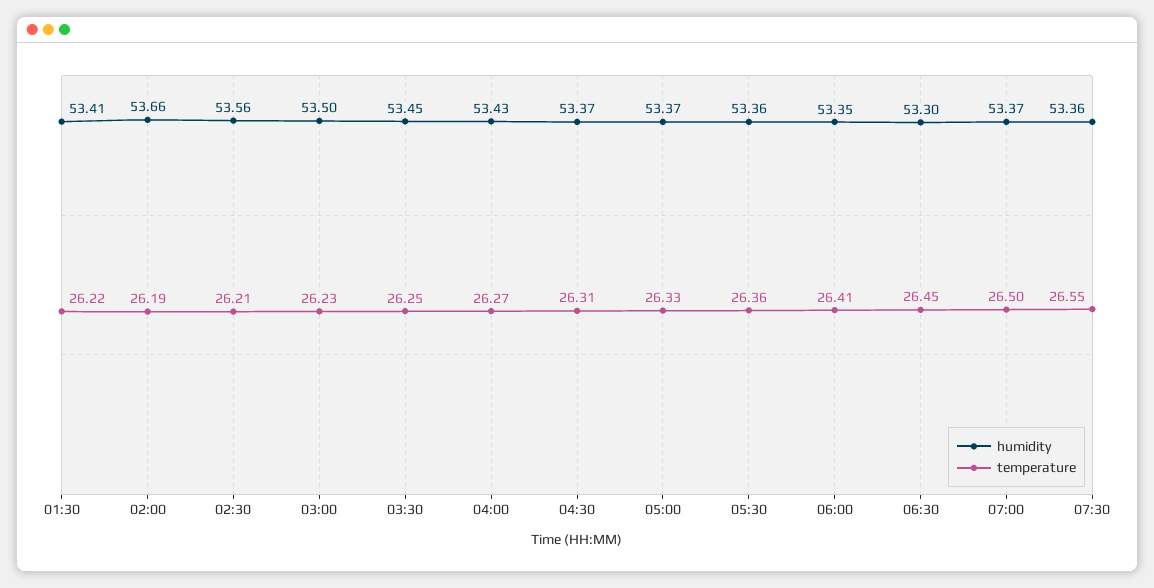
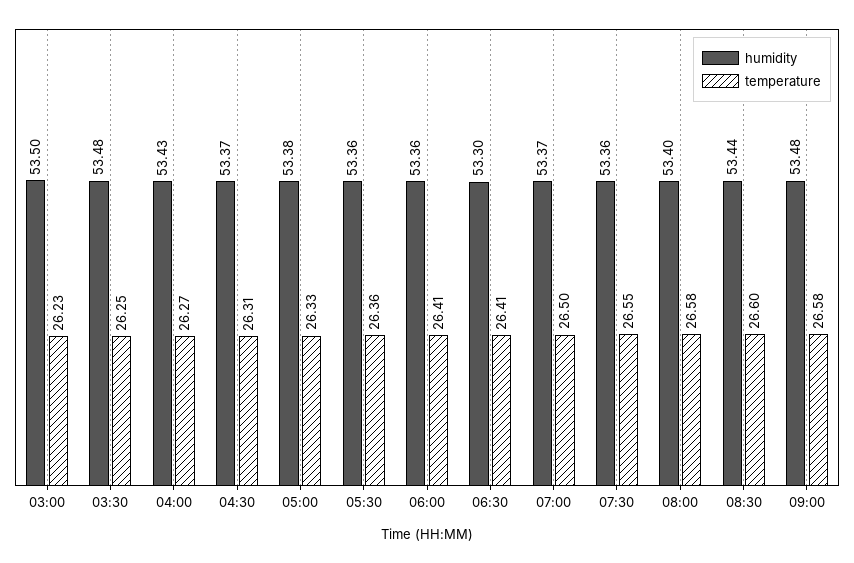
humidity, 01:30: 53.41 -> none
temperature, 01:30: 26.22 -> none
humidity, 02:00: 53.66 -> none
temperature, 02:00: 26.19 -> none
humidity, 02:30: 53.56 -> none
temperature, 02:30: 26.21 -> none
humidity, 03:30: 53.45 -> 53.48
humidity, 05:00: 53.37 -> 53.38
humidity, 06:00: 53.35 -> 53.36
temperature, 06:30: 26.45 -> 26.41
humidity, 08:00: none -> 53.4
temperature, 08:00: none -> 26.58
humidity, 08:30: none -> 53.44
temperature, 08:30: none -> 26.6
humidity, 09:00: none -> 53.48
temperature, 09:00: none -> 26.58

